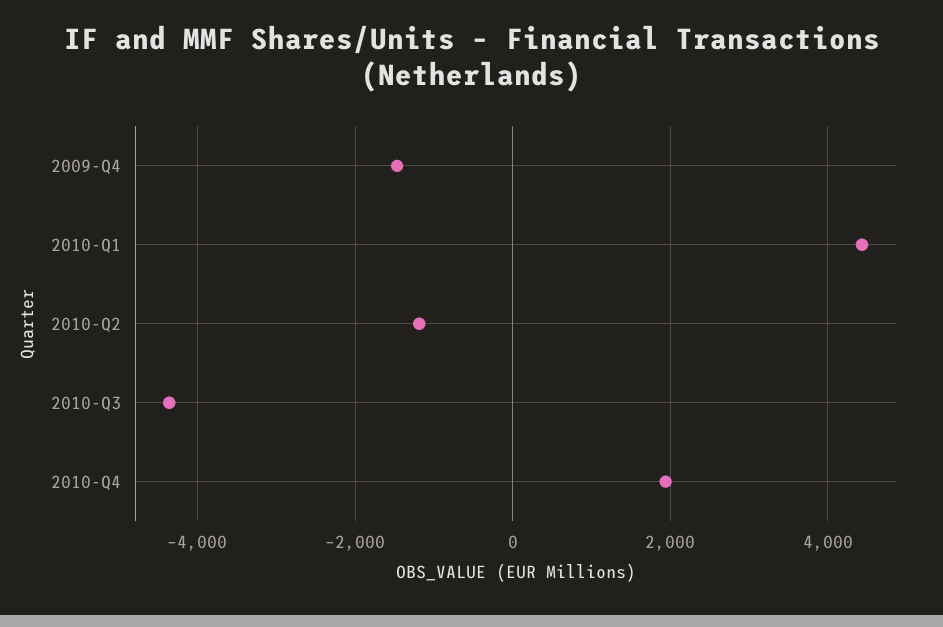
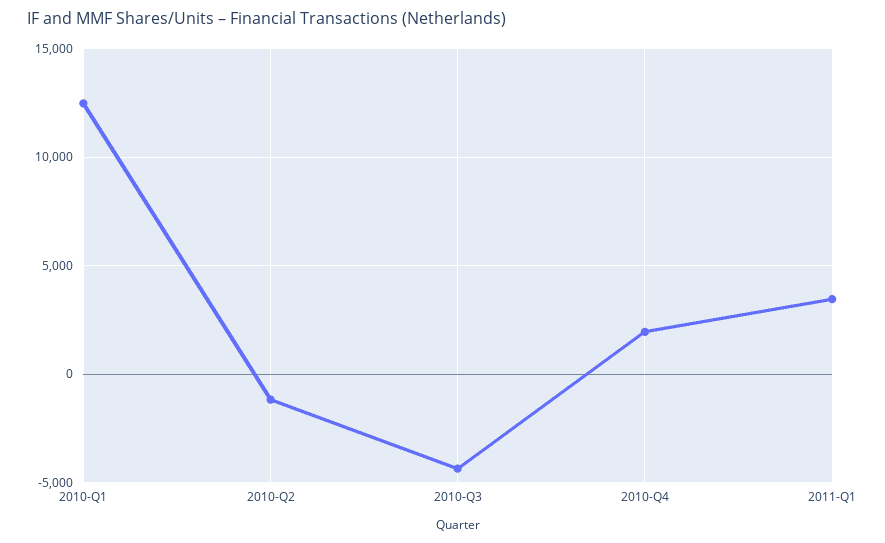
2009-Q4: -1400 -> none
2010-Q1: 4400 -> 12500
2011-Q1: none -> 3500

